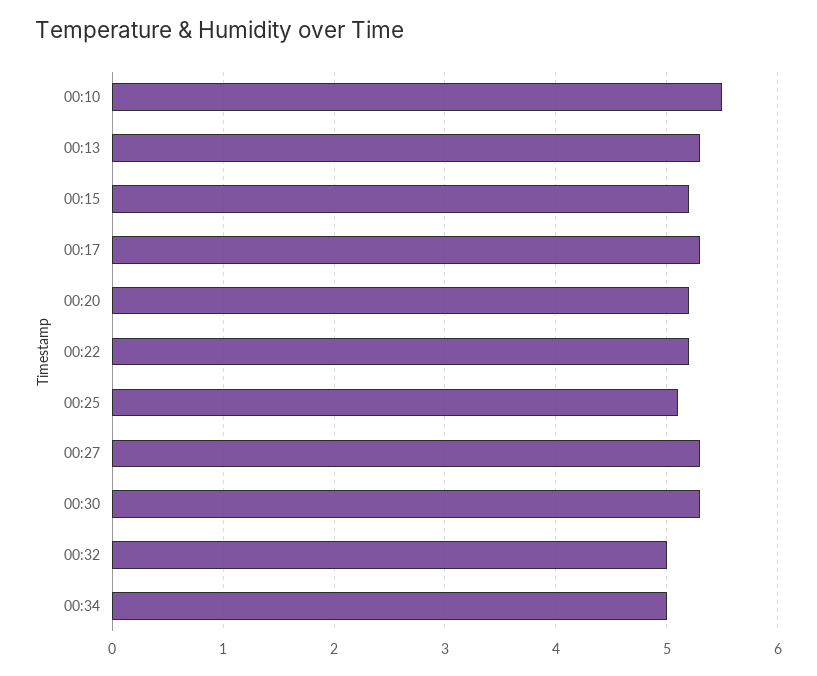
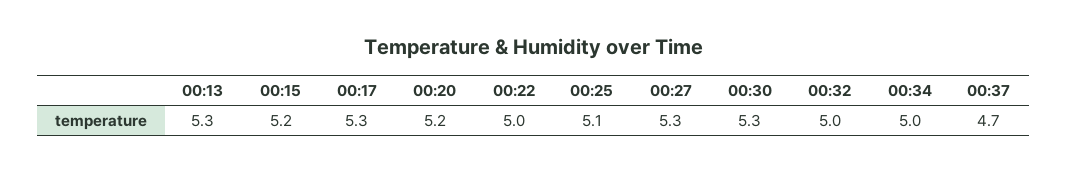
00:10: 5.5 -> none
00:22: 5.2 -> 5
00:37: none -> 4.7

